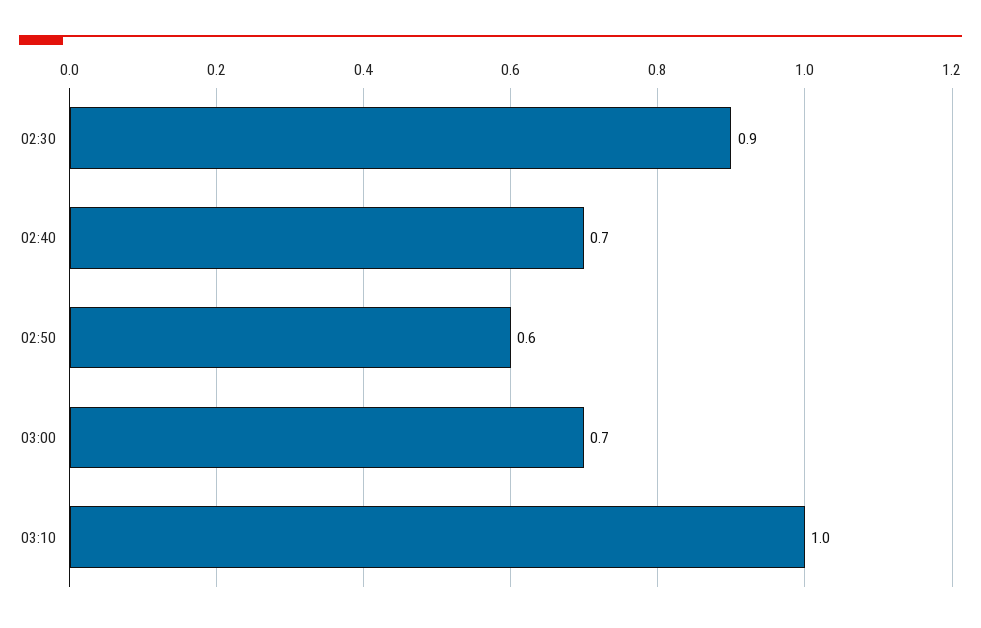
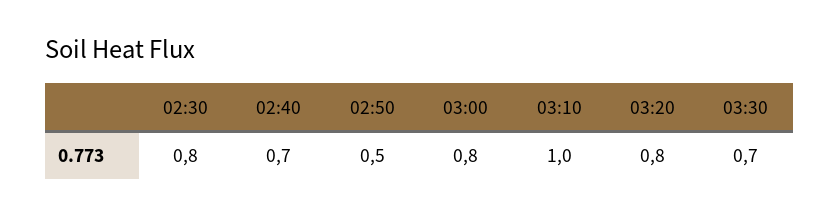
02:30: 0.9 -> 0.8
02:50: 0.6 -> 0.5
03:00: 0.7 -> 0.8
03:20: none -> 0.8
03:30: none -> 0.7

